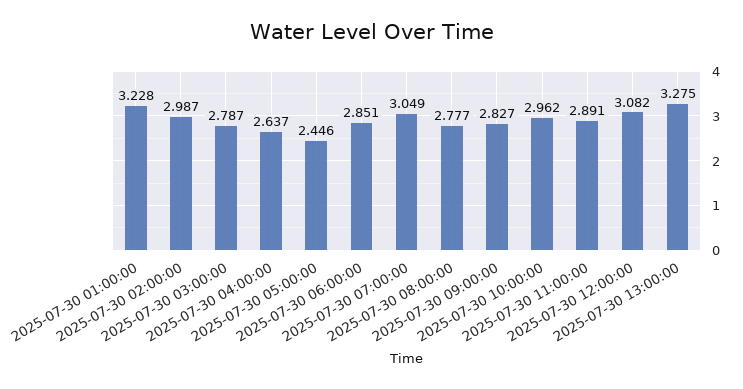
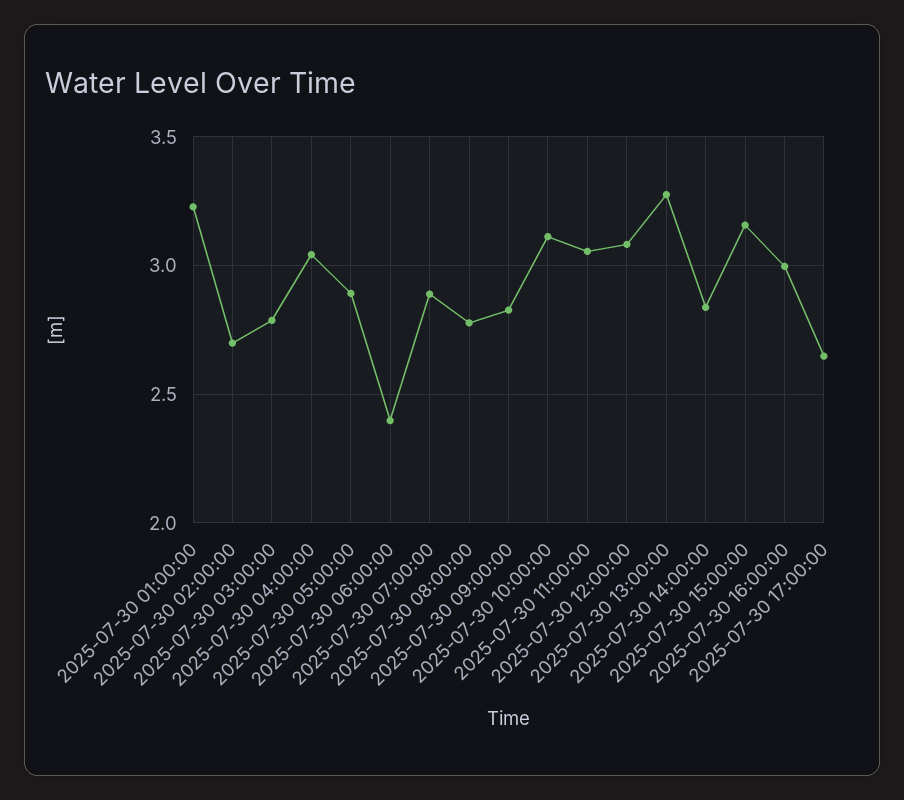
2025-07-30 02:00:00: 2.987 -> 2.7
2025-07-30 04:00:00: 2.637 -> 3.05
2025-07-30 05:00:00: 2.446 -> 2.9
2025-07-30 06:00:00: 2.851 -> 2.4
2025-07-30 07:00:00: 3.049 -> 2.9
2025-07-30 10:00:00: 2.962 -> 3.1
2025-07-30 11:00:00: 2.891 -> 3.05
2025-07-30 14:00:00: none -> 2.85
2025-07-30 15:00:00: none -> 3.15
2025-07-30 16:00:00: none -> 3
2025-07-30 17:00:00: none -> 2.65

